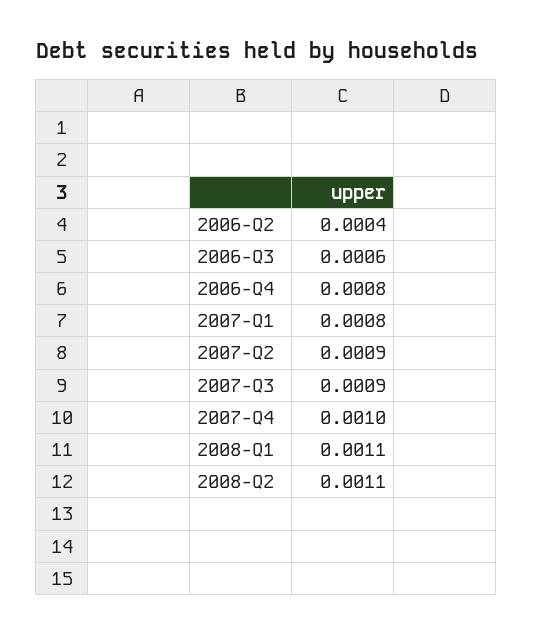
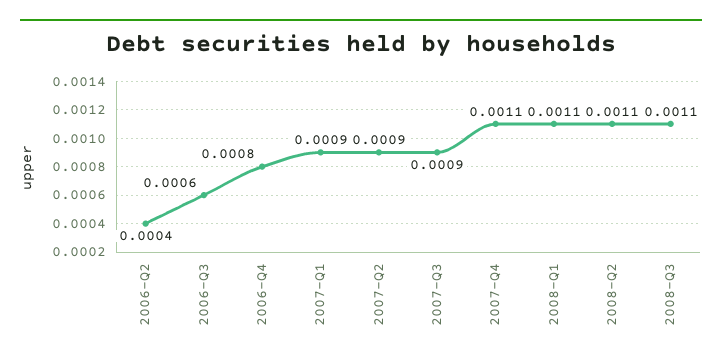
2007-Q1: 0.0008 -> 0.0009
2007-Q4: 0.001 -> 0.0011
2008-Q3: none -> 0.0011

